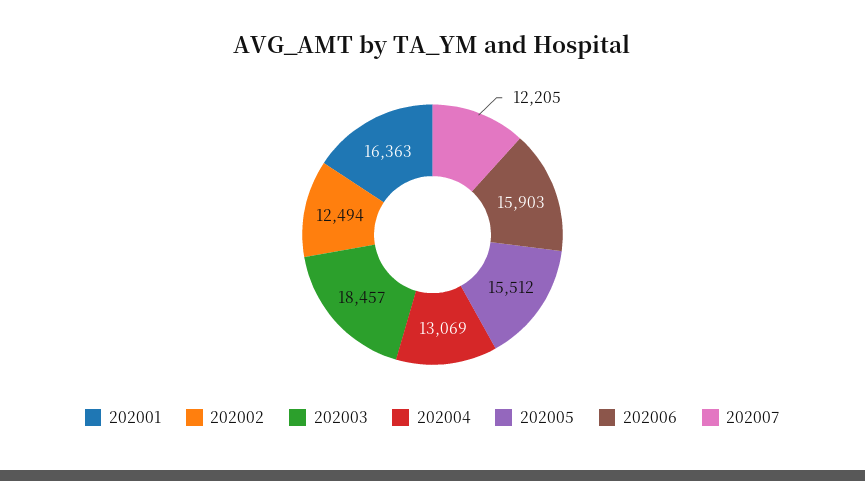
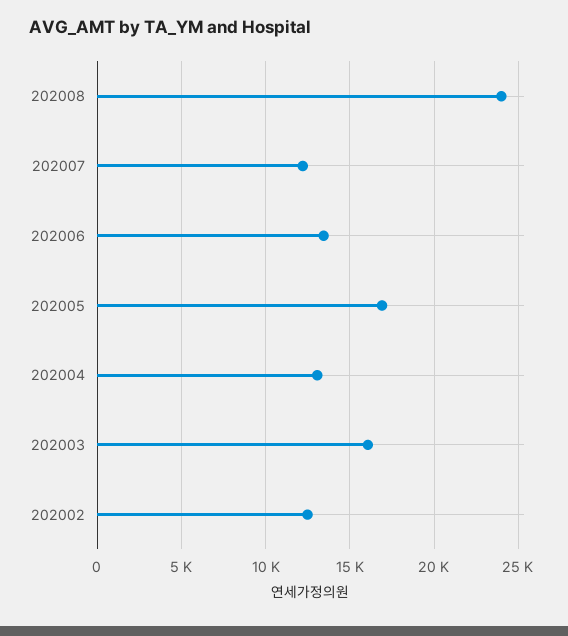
202001: 16363 -> none
202003: 18457 -> 16000
202005: 15512 -> 17000
202006: 15903 -> 13500
202008: none -> 24000

